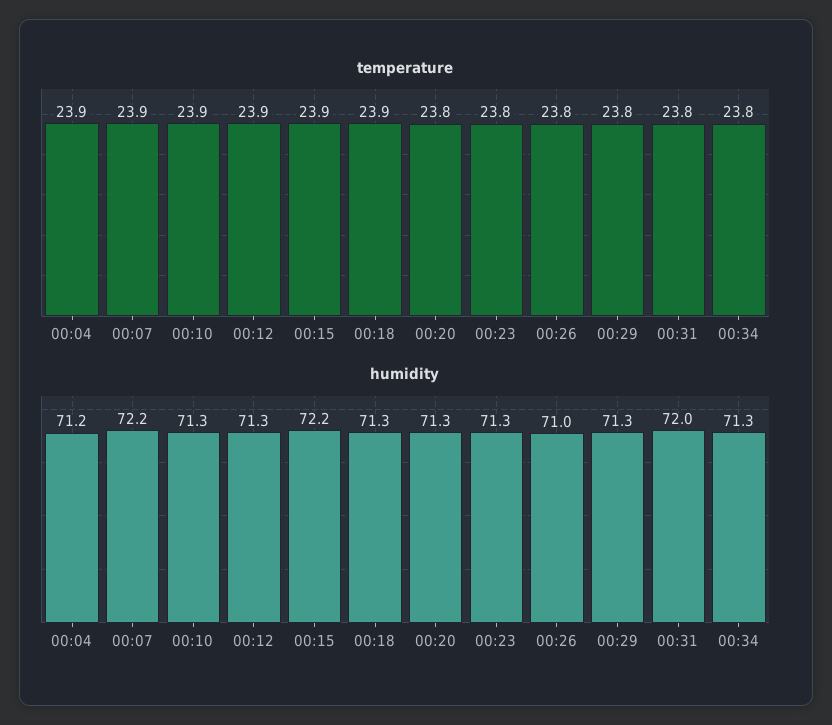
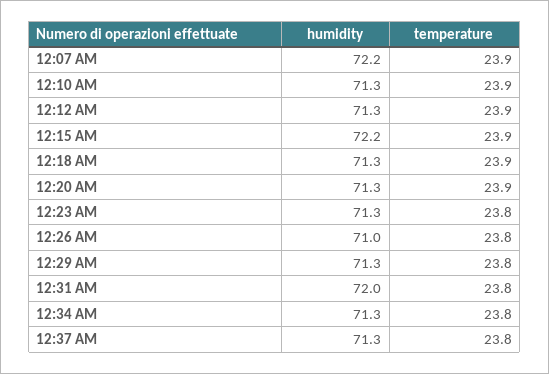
temperature, 00:04: 23.9 -> none
temperature, 00:20: 23.8 -> 23.9
humidity, 00:04: 71.2 -> none
humidity, 12:37 AM: none -> 71.3
temperature, 12:37 AM: none -> 23.8

